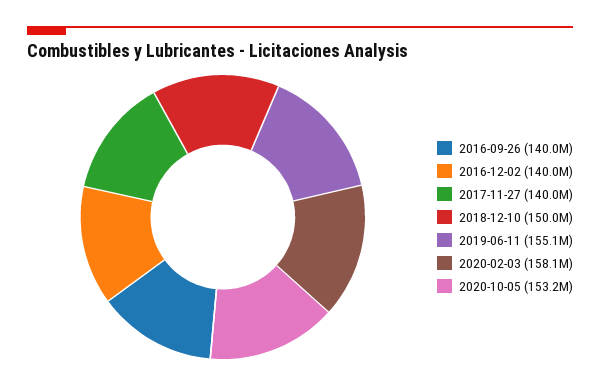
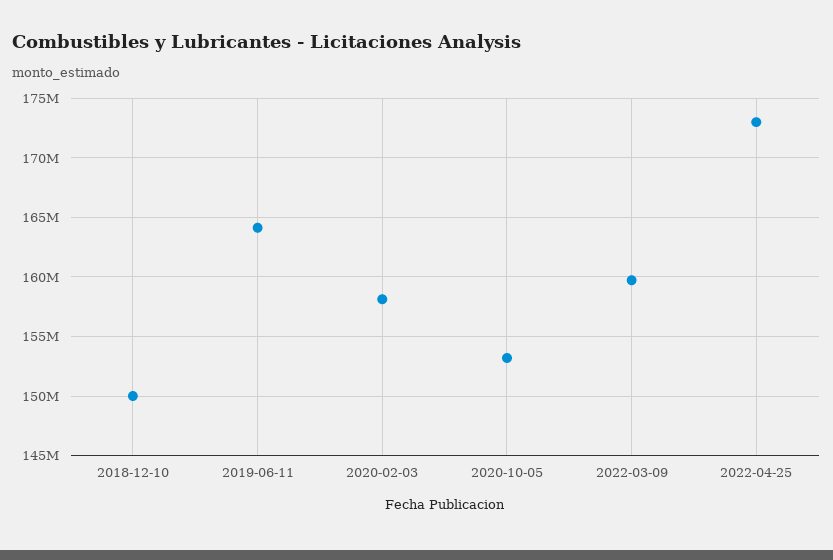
2016-09-26: 140000000 -> none
2016-12-02: 140000000 -> none
2017-11-27: 140000000 -> none
2019-06-11: 155100000 -> 164000000
2022-03-09: none -> 160000000
2022-04-25: none -> 173000000

